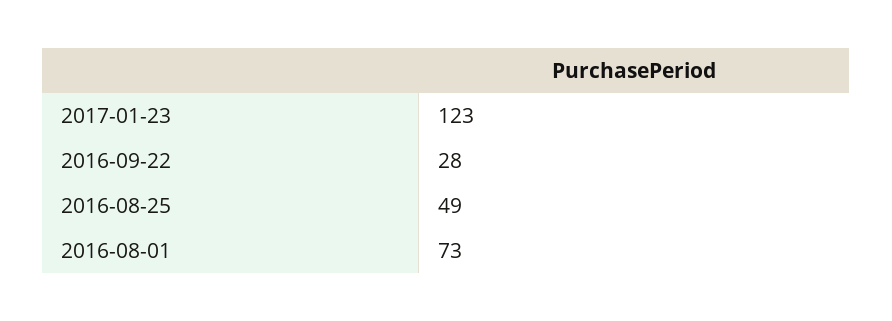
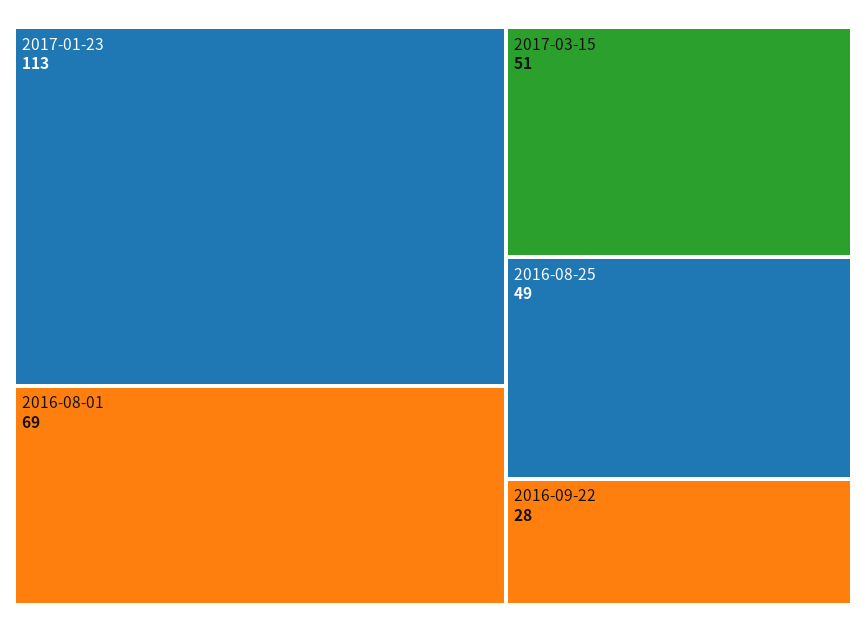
2017-01-23: 123 -> 113
2016-08-01: 73 -> 69
2017-03-15: none -> 51

